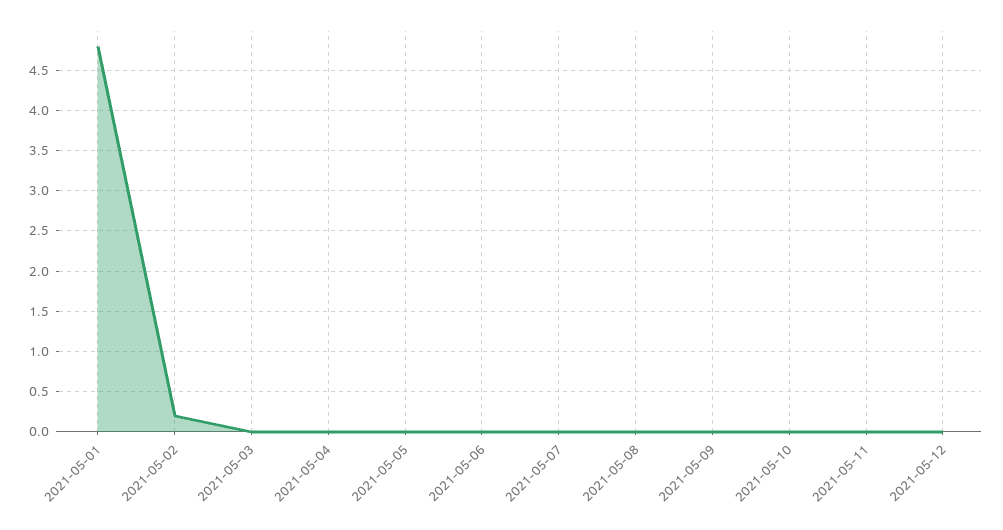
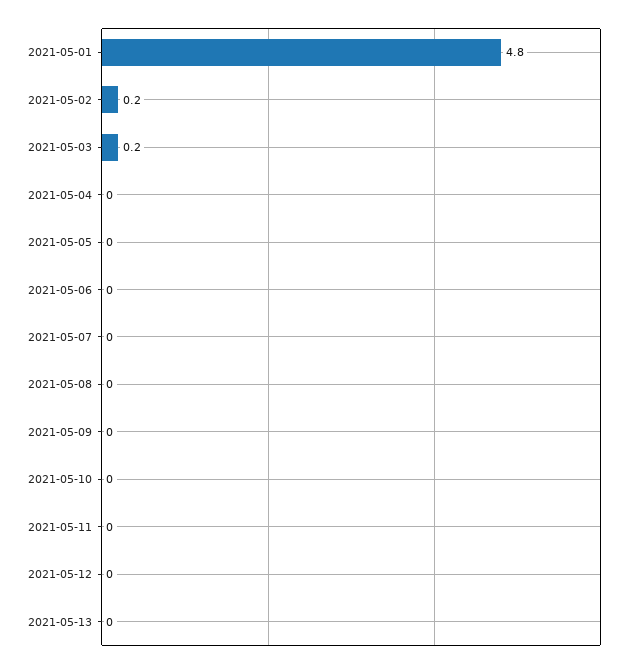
2021-05-03: 0 -> 0.2
2021-05-13: none -> 0

